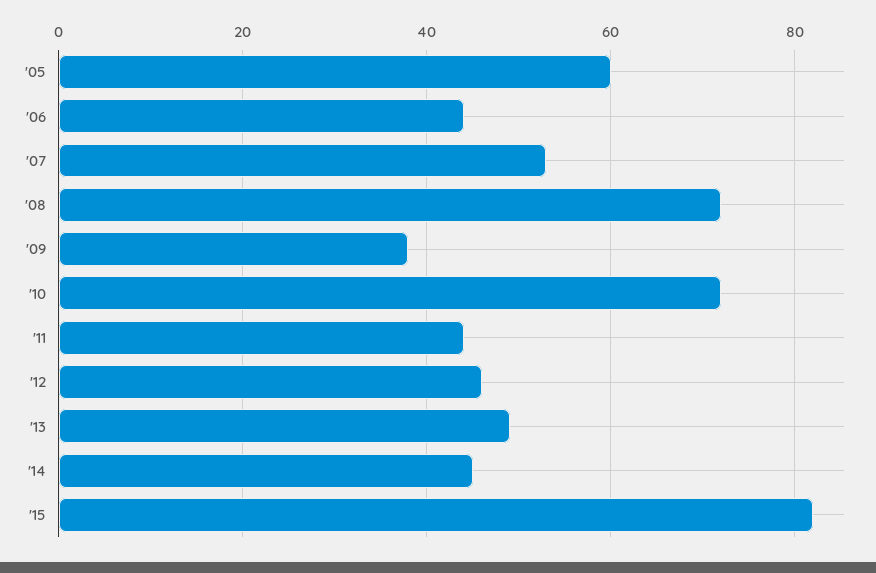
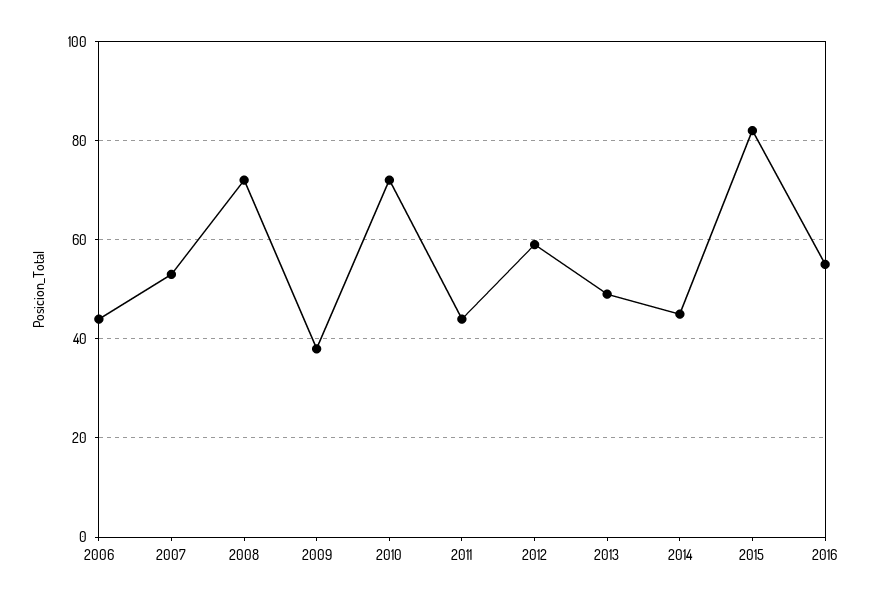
'05: 60 -> none
'12: 45 -> 60
2016: none -> 55

